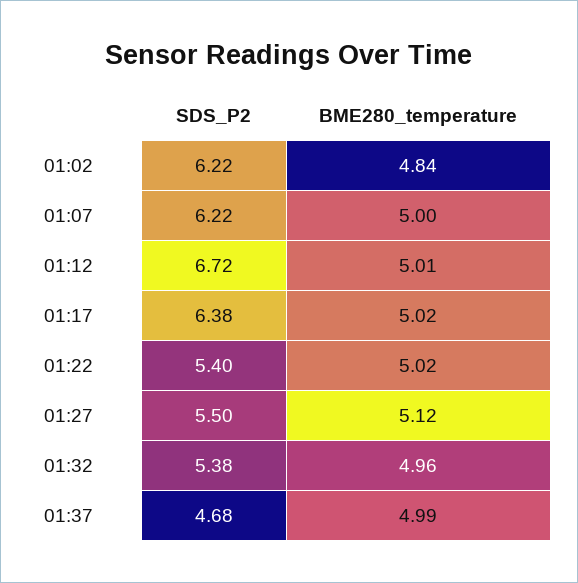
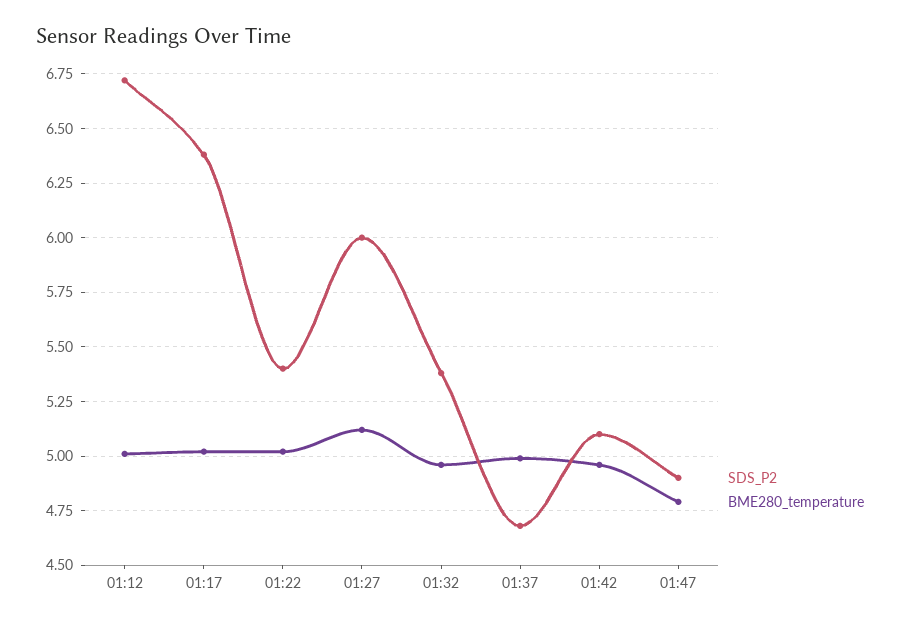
SDS_P2, 01:02: 6.22 -> none
BME280_temperature, 01:02: 4.84 -> none
SDS_P2, 01:07: 6.22 -> none
BME280_temperature, 01:07: 5 -> none
SDS_P2, 01:27: 5.5 -> 6
SDS_P2, 01:42: none -> 5.1
BME280_temperature, 01:42: none -> 4.95
SDS_P2, 01:47: none -> 4.9
BME280_temperature, 01:47: none -> 4.8

